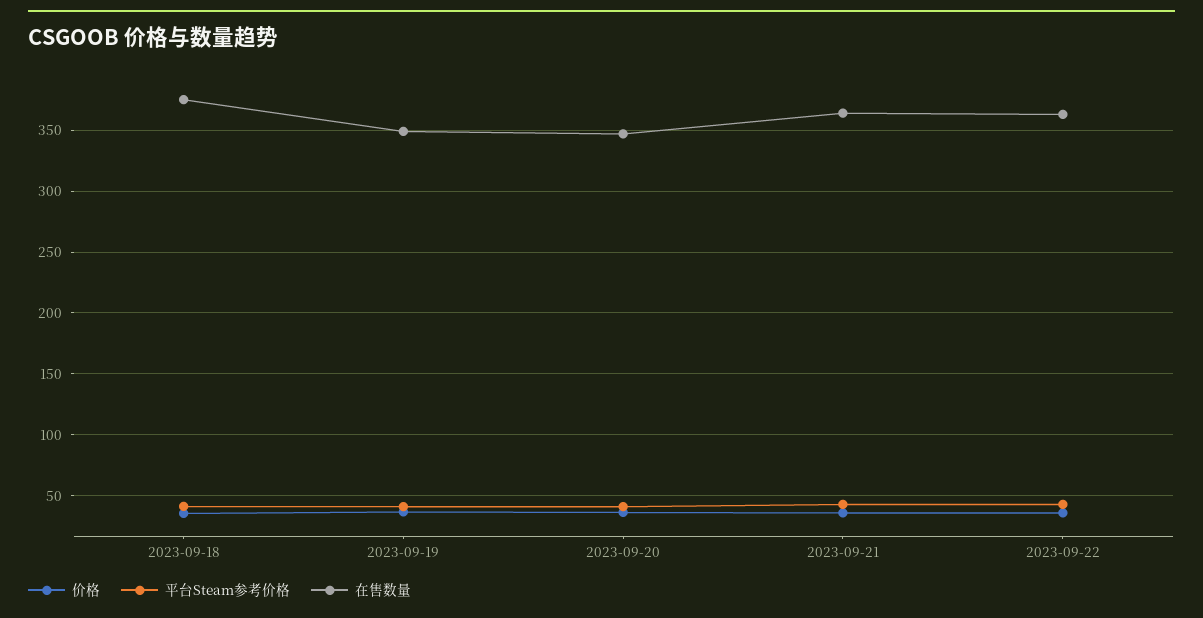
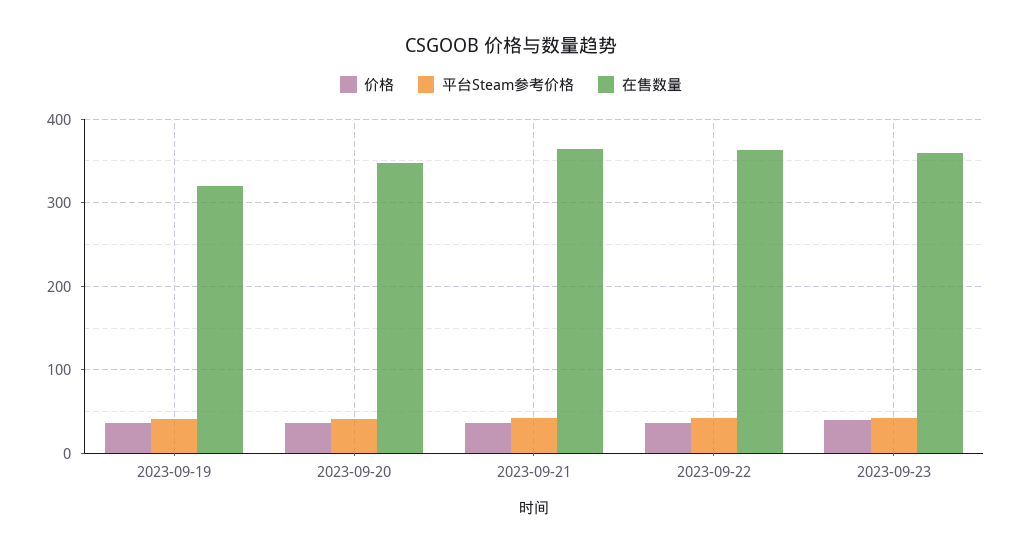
价格, 2023-09-18: 35 -> none
平台Steam参考价格, 2023-09-18: 40 -> none
在售数量, 2023-09-18: 375 -> none
在售数量, 2023-09-19: 350 -> 320
价格, 2023-09-23: none -> 40
平台Steam参考价格, 2023-09-23: none -> 40
在售数量, 2023-09-23: none -> 360

